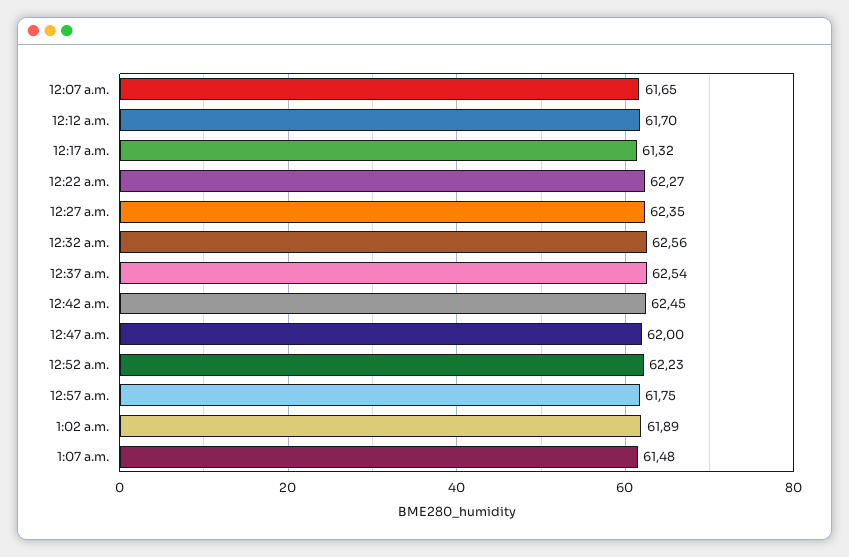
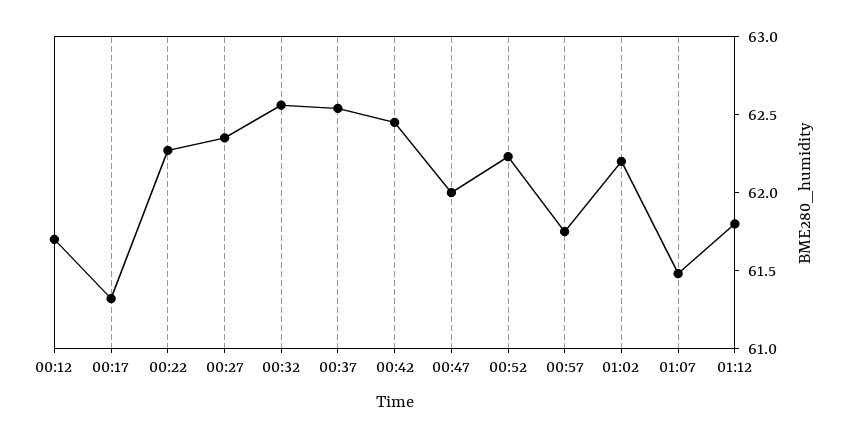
12:07 a.m.: 61.65 -> none
1:02 a.m.: 61.89 -> 62.2
01:12: none -> 61.8

